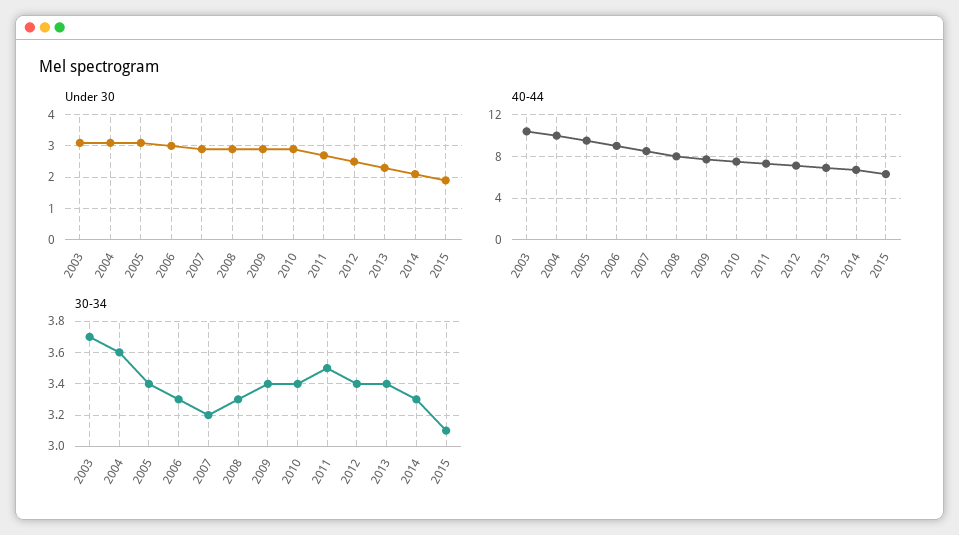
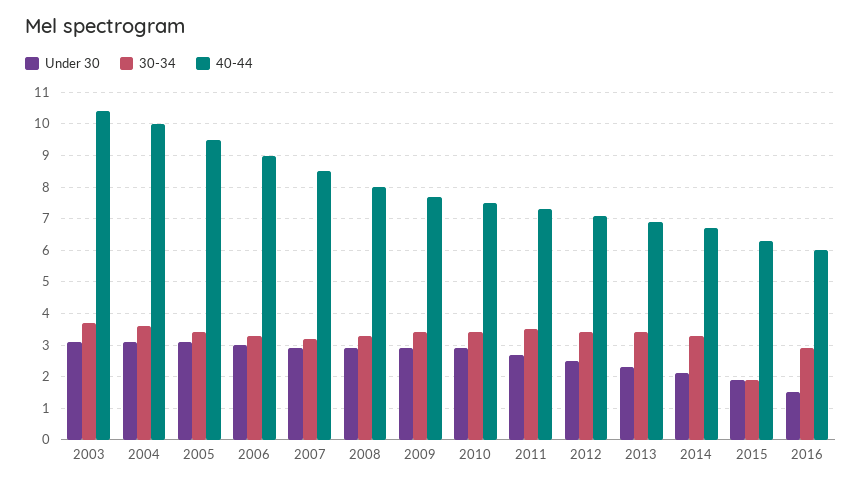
30-34, 2015: 3.1 -> 2
Under 30, 2016: none -> 1.5
30-34, 2016: none -> 3
40-44, 2016: none -> 6

